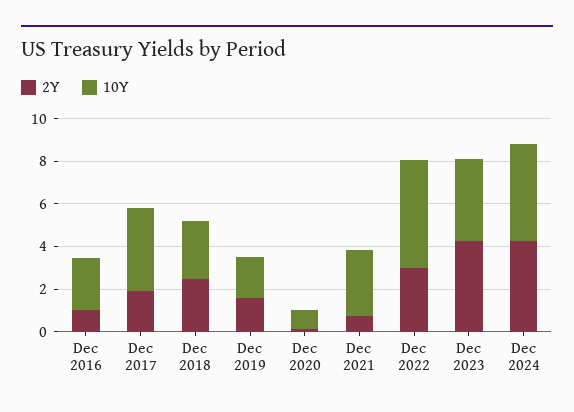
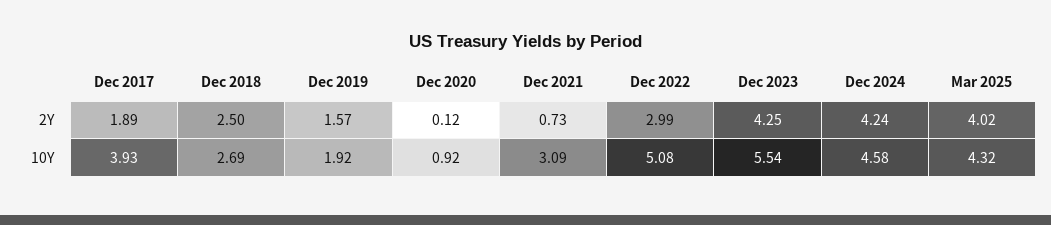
2Y, Dec 2016: 1 -> none
10Y, Dec 2016: 2.5 -> none
10Y, Dec 2023: 4 -> 5.54
2Y, Mar 2025: none -> 4.02
10Y, Mar 2025: none -> 4.32

